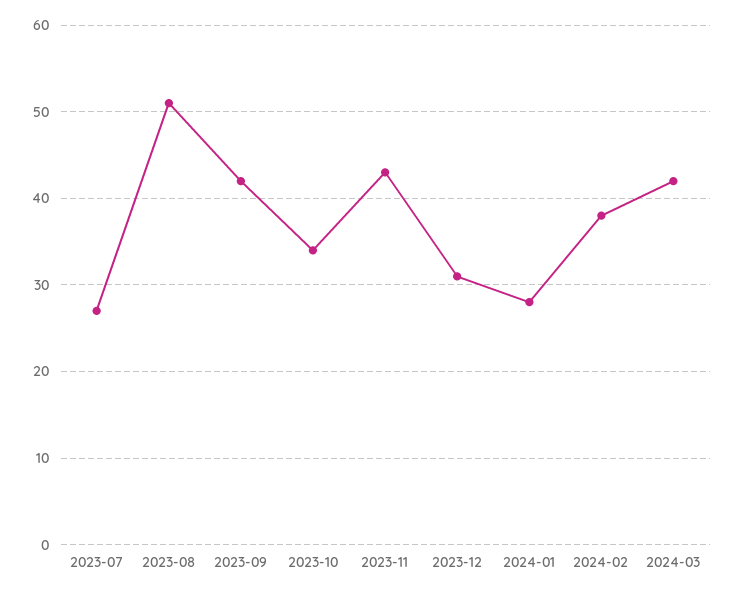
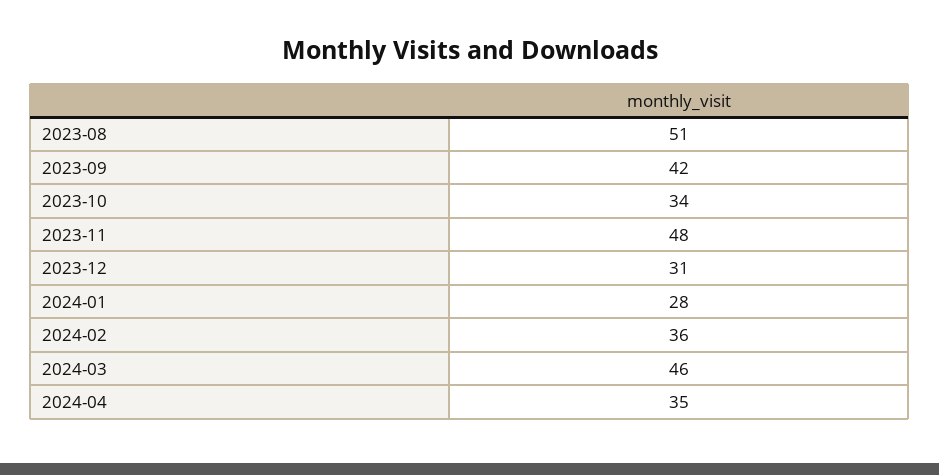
2023-07: 27 -> none
2023-11: 43 -> 48
2024-02: 38 -> 36
2024-03: 42 -> 46
2024-04: none -> 35

